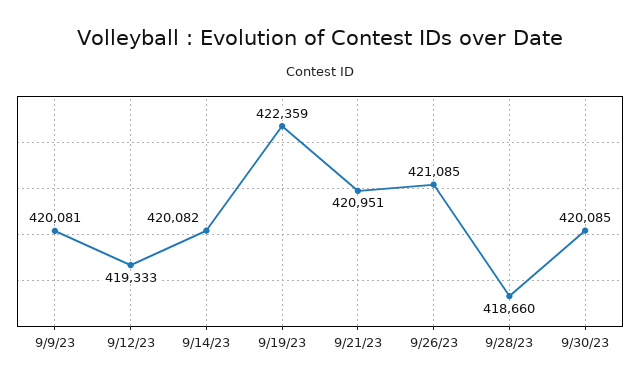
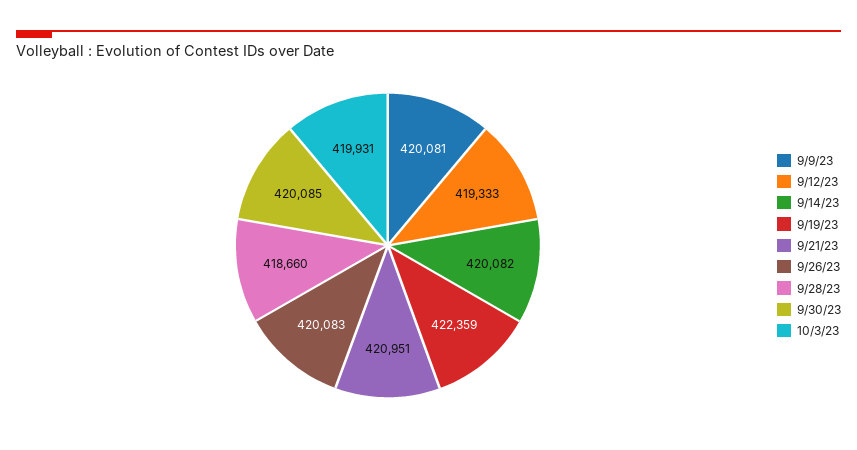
9/26/23: 421085 -> 420083
10/3/23: none -> 419931

